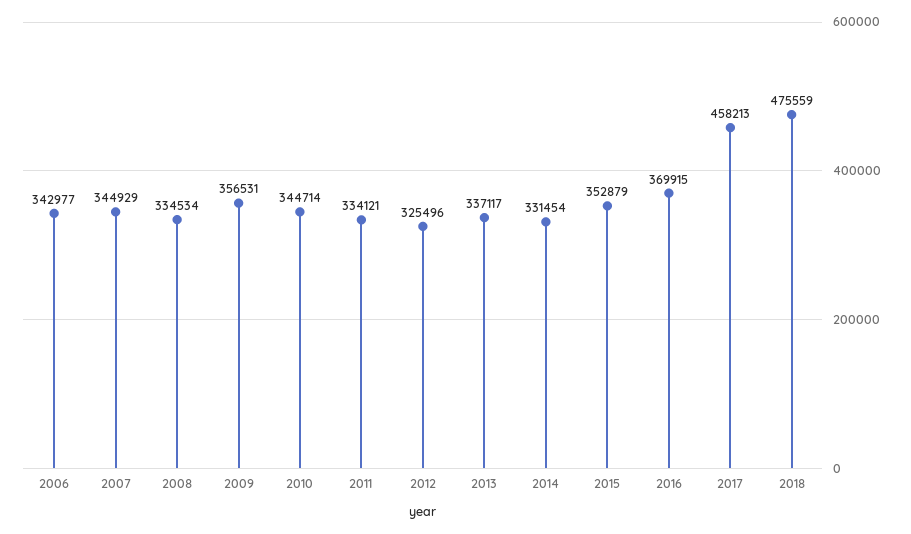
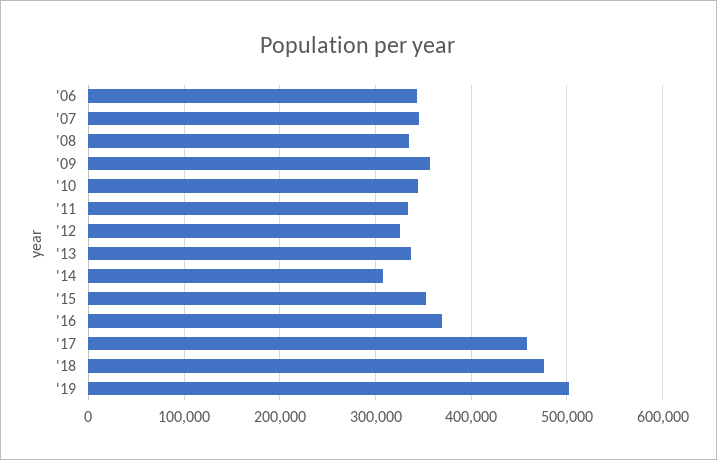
2014: 331454 -> 310000
'19: none -> 500000

